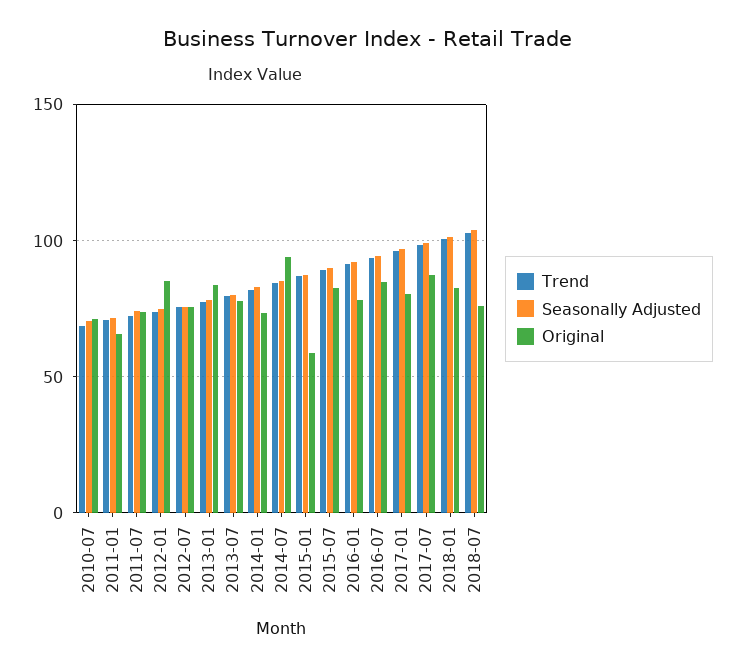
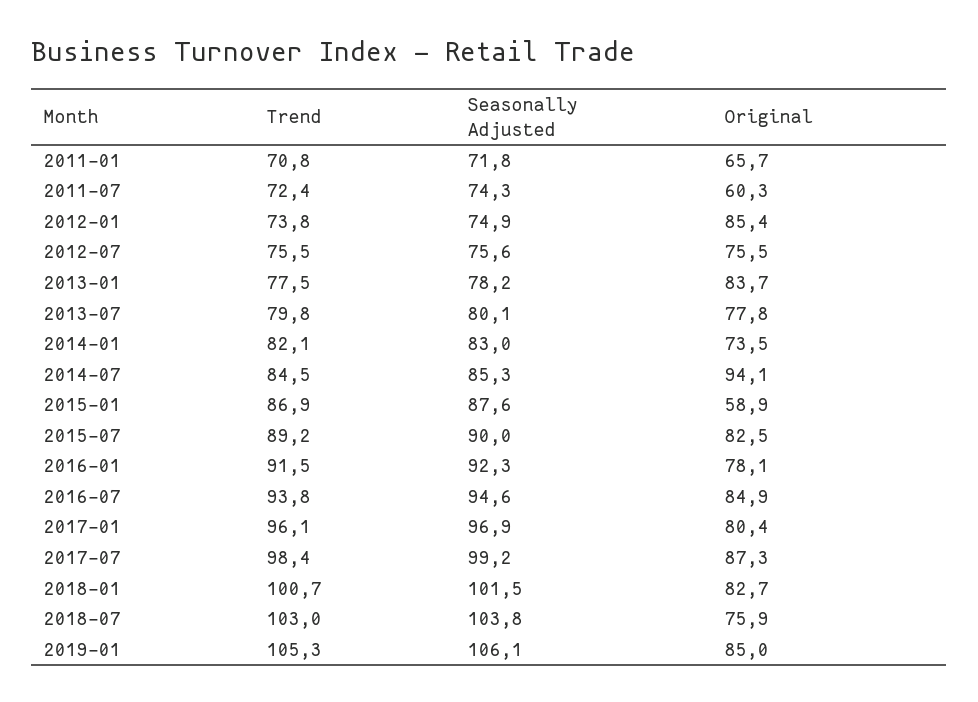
Trend, 2010-07: 70 -> none
Seasonally Adjusted, 2010-07: 70 -> none
Original, 2010-07: 70 -> none
Original, 2011-07: 75 -> 60.3
Trend, 2019-01: none -> 105.3
Seasonally Adjusted, 2019-01: none -> 106.1
Original, 2019-01: none -> 85

